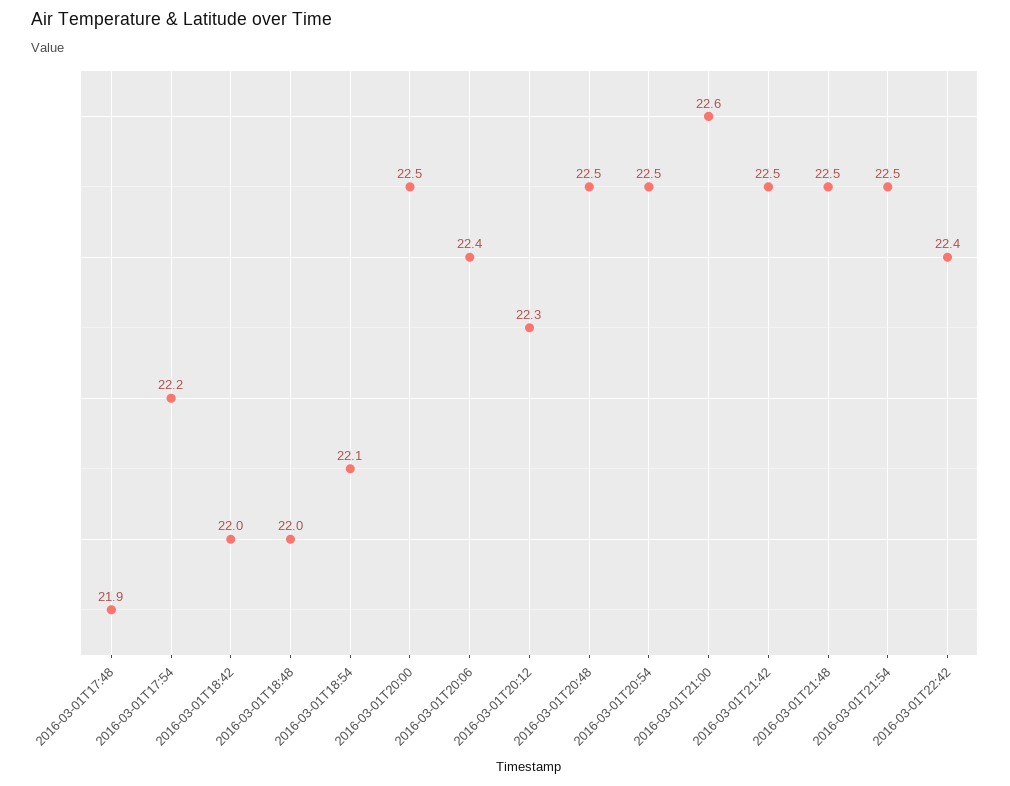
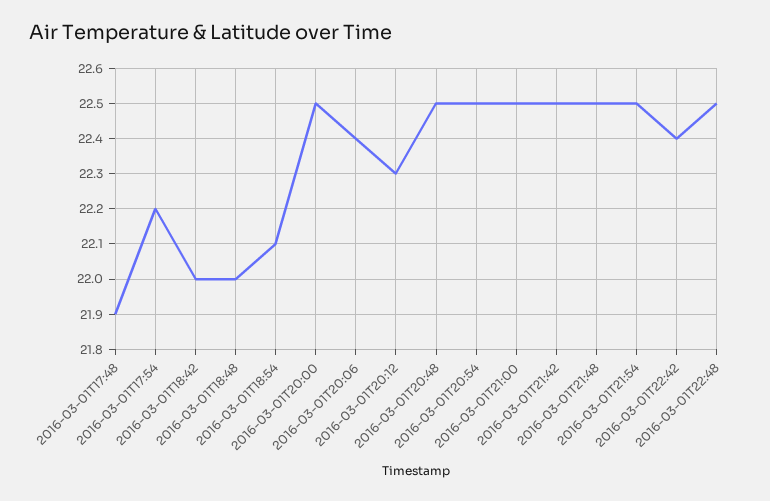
2016-03-01T21:00: 22.6 -> 22.5
2016-03-01T22:48: none -> 22.5

